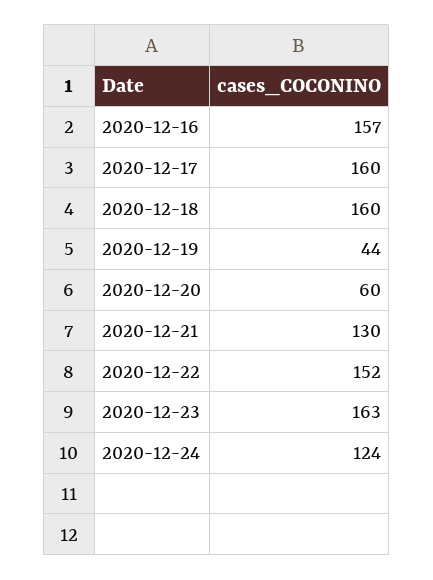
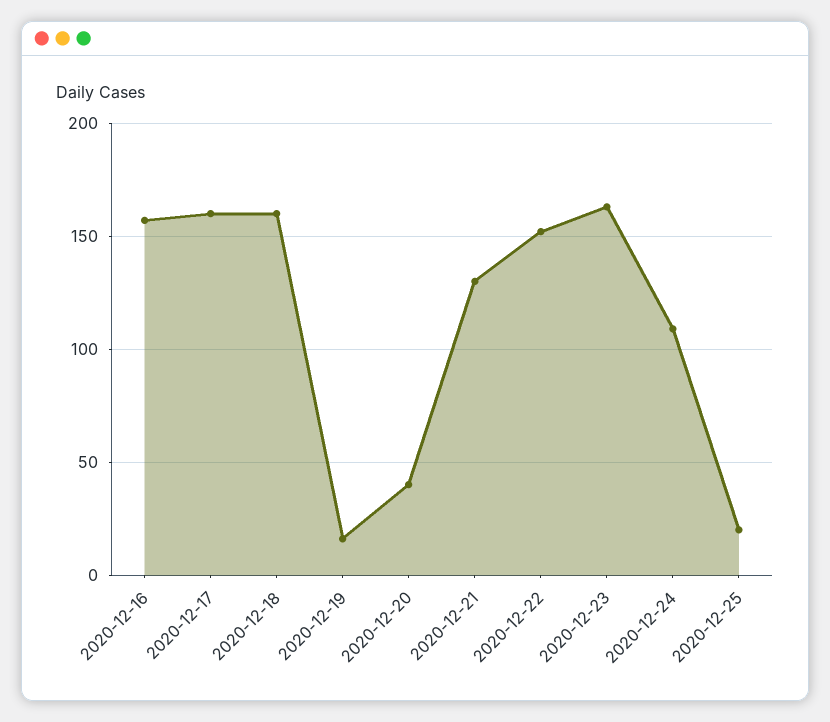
2020-12-19: 44 -> 15
2020-12-20: 60 -> 40
2020-12-24: 124 -> 110
2020-12-25: none -> 20

